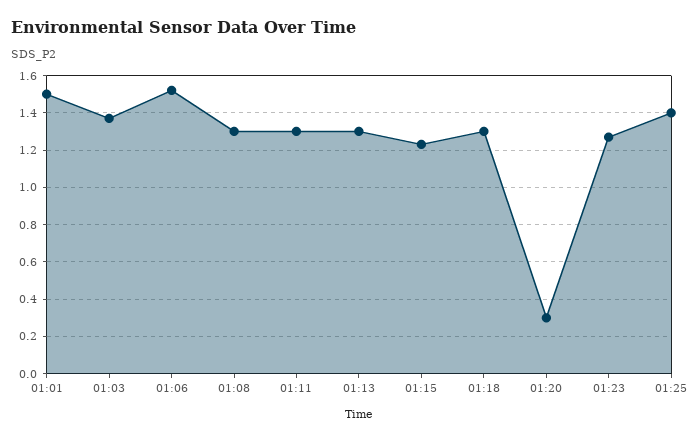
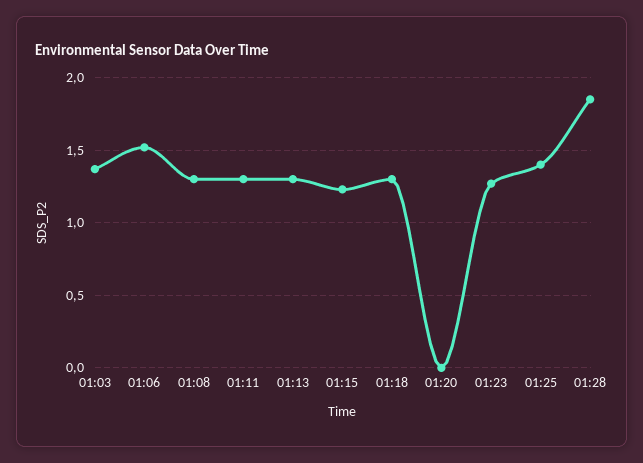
01:01: 1.5 -> none
01:20: 0.3 -> 0
01:28: none -> 1.85

